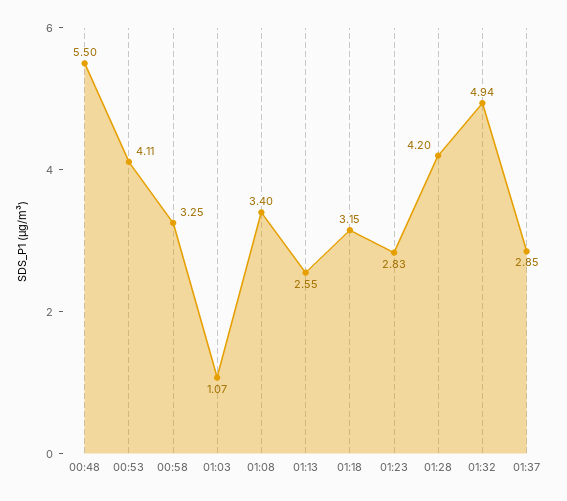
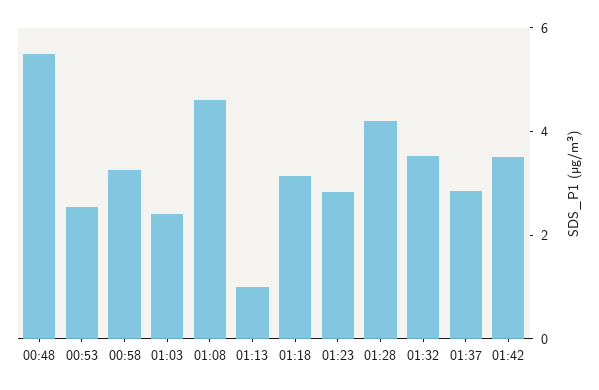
00:53: 4.11 -> 2.5
01:03: 1.07 -> 2.5
01:08: 3.4 -> 4.5
01:13: 2.55 -> 1
01:32: 4.94 -> 3.5
01:42: none -> 3.5

